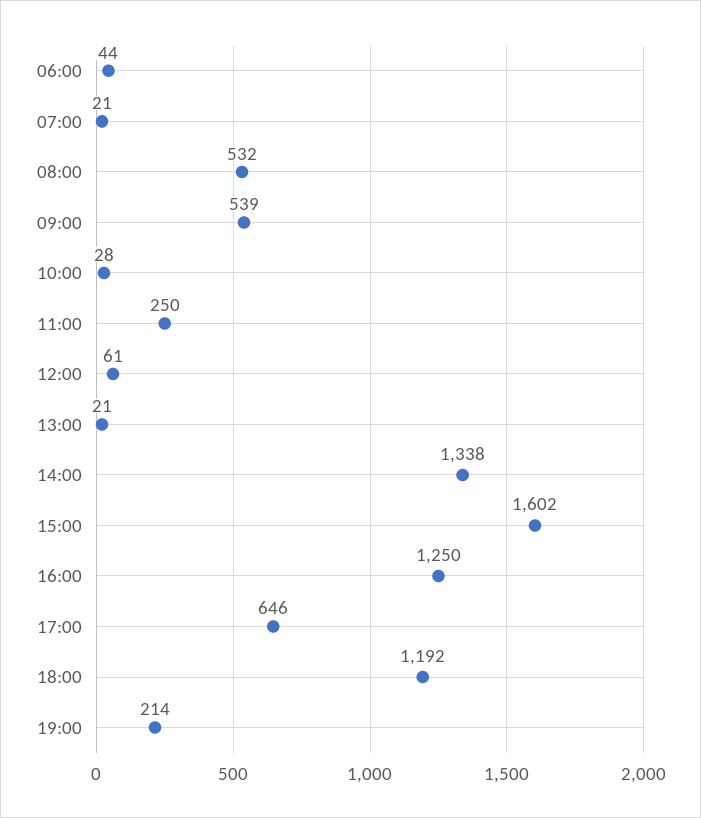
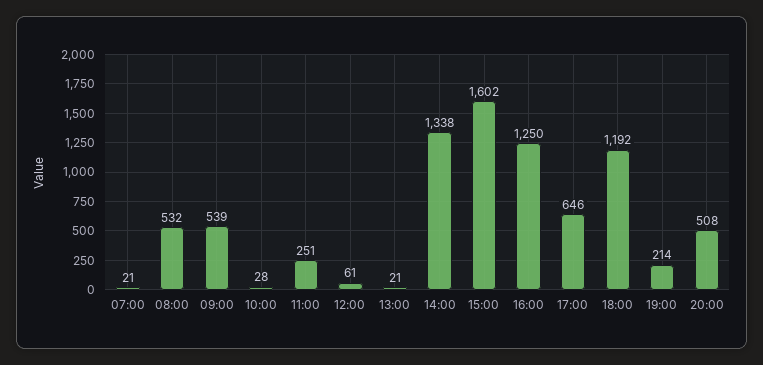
06:00: 44 -> none
11:00: 250 -> 251
20:00: none -> 508

